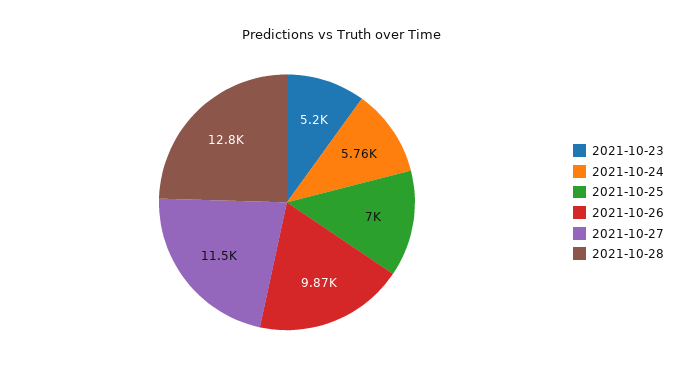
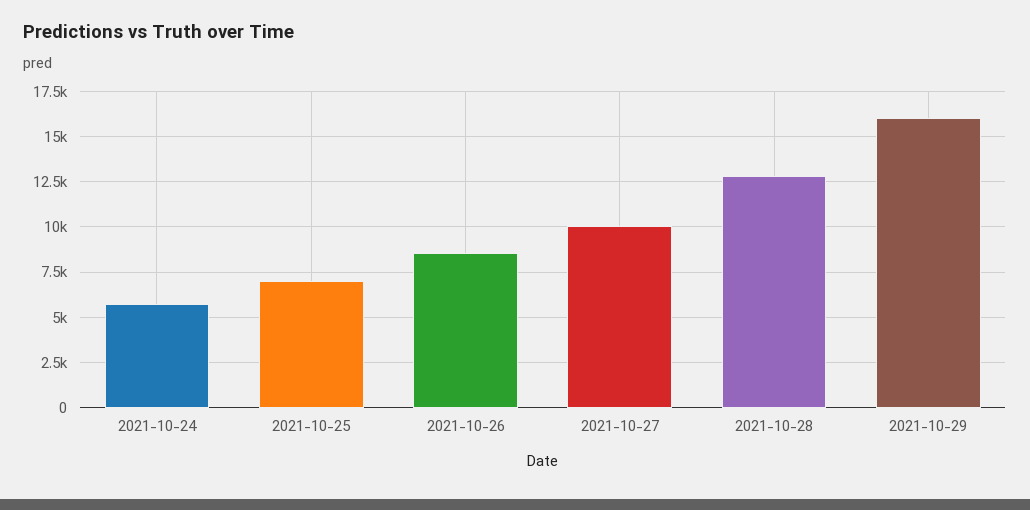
2021-10-23: 5200 -> none
2021-10-26: 9870 -> 8500
2021-10-27: 11500 -> 10000
2021-10-29: none -> 16000

